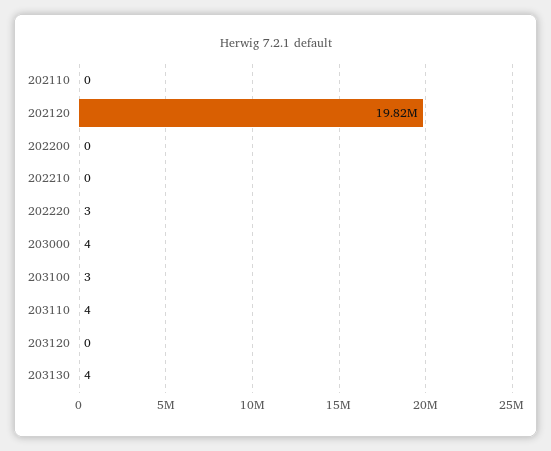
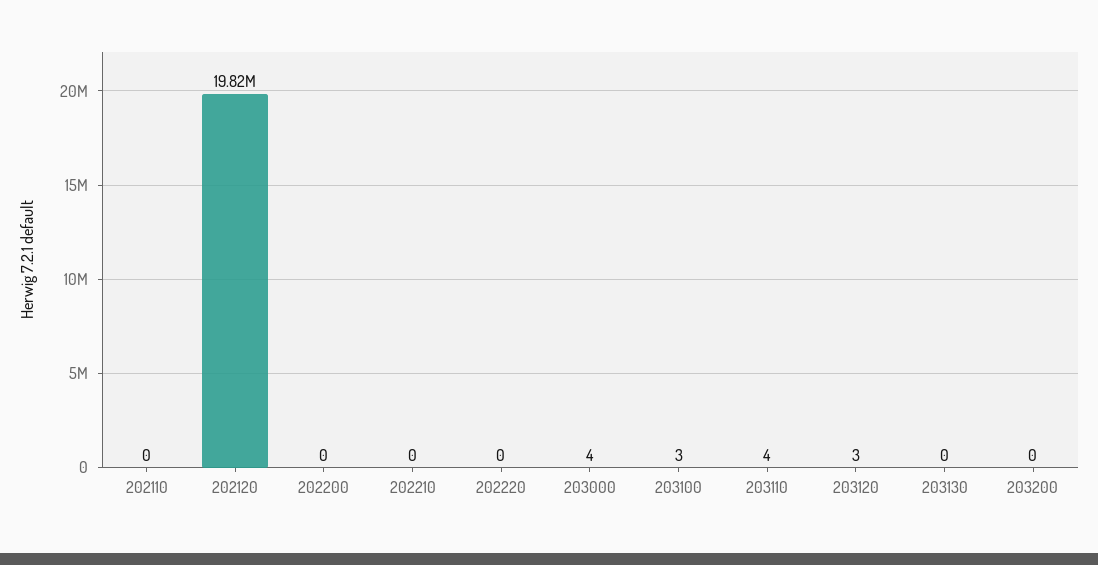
202220: 3 -> 0
203120: 0 -> 3
203130: 4 -> 0
203200: none -> 0

